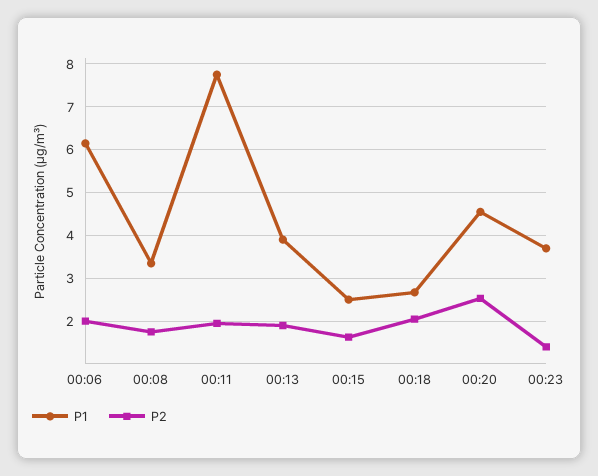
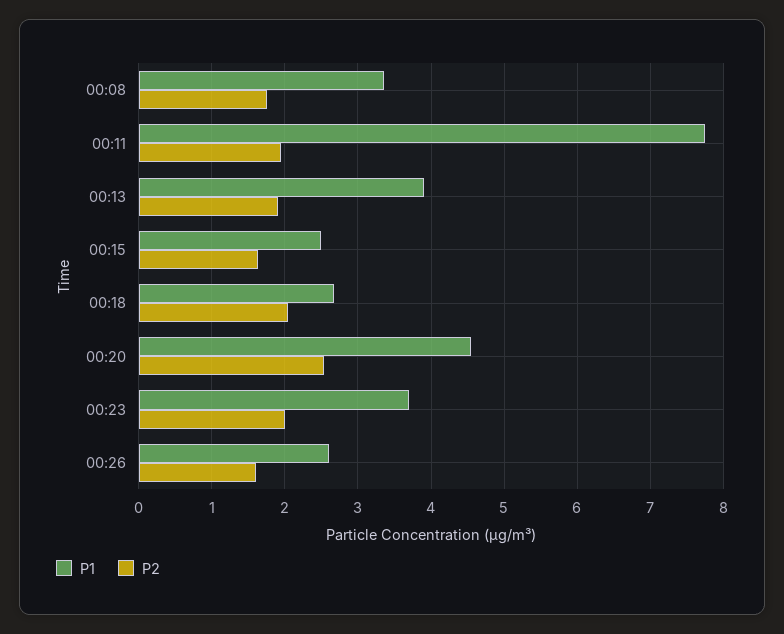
P1, 00:06: 6.2 -> none
P2, 00:06: 2 -> none
P2, 00:23: 1.4 -> 2
P1, 00:26: none -> 2.6
P2, 00:26: none -> 1.6

